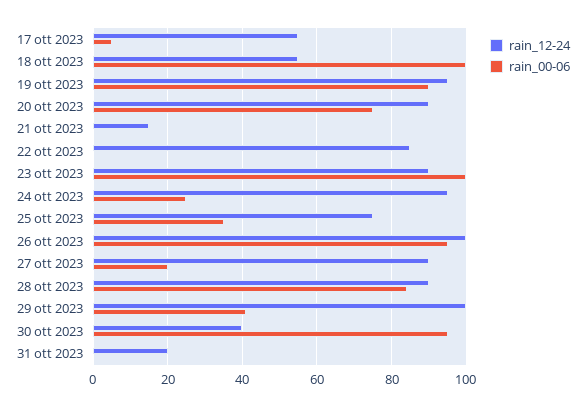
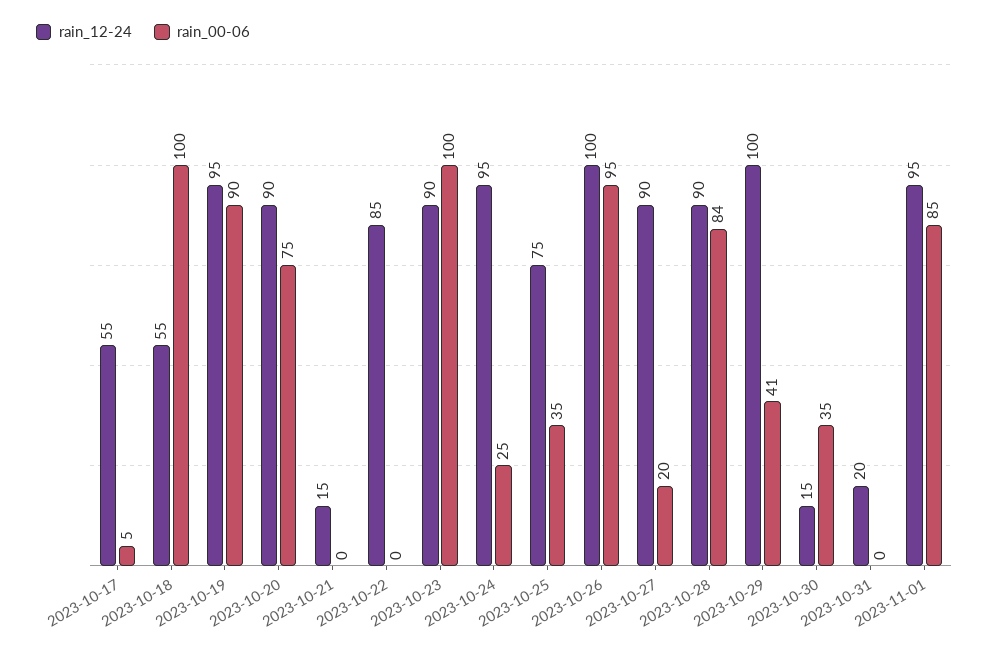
rain_12-24, 30 ott 2023: 40 -> 15
rain_00-06, 30 ott 2023: 95 -> 35
rain_12-24, 2023-11-01: none -> 95
rain_00-06, 2023-11-01: none -> 85

